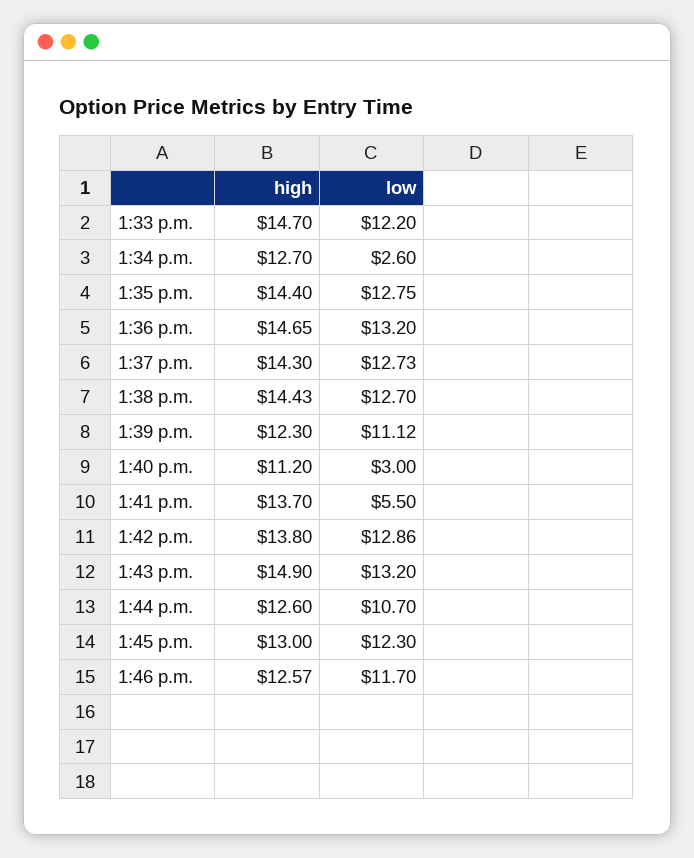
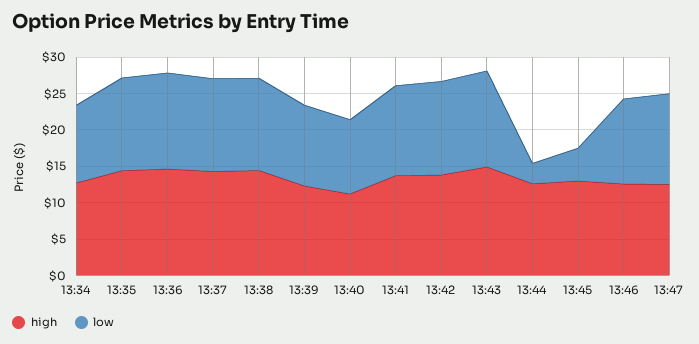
high, 1:33 p.m.: 14.7 -> none
low, 1:33 p.m.: 12.2 -> none
low, 1:34 p.m.: 2.6 -> 10
low, 1:40 p.m.: 3 -> 10
low, 1:41 p.m.: 5.5 -> 12.5
low, 1:44 p.m.: 10.7 -> 2.5
low, 1:45 p.m.: 12.3 -> 5
high, 13:47: none -> 12.5
low, 13:47: none -> 12.5

